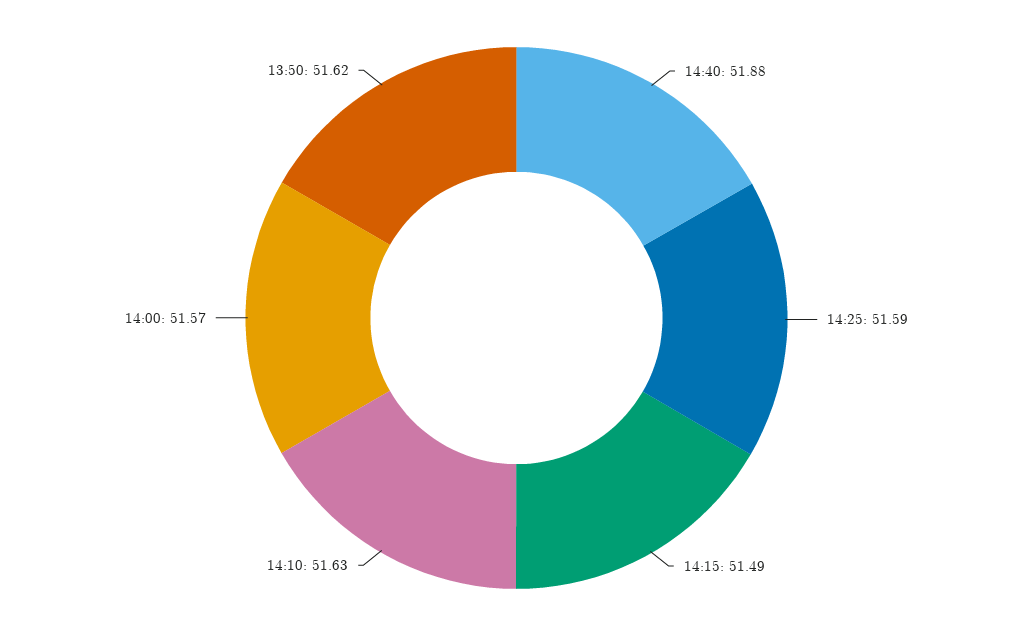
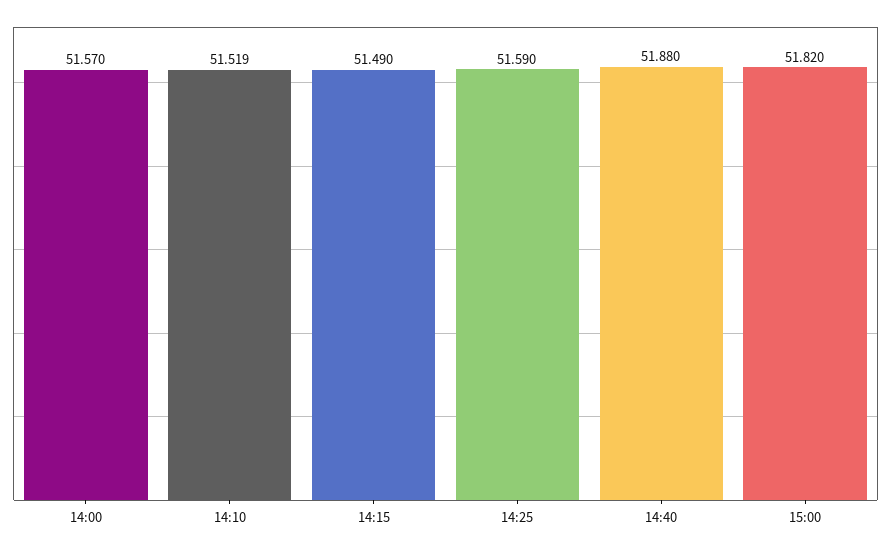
14:10: 51.63 -> 51.519
13:50: 51.62 -> none
15:00: none -> 51.82

